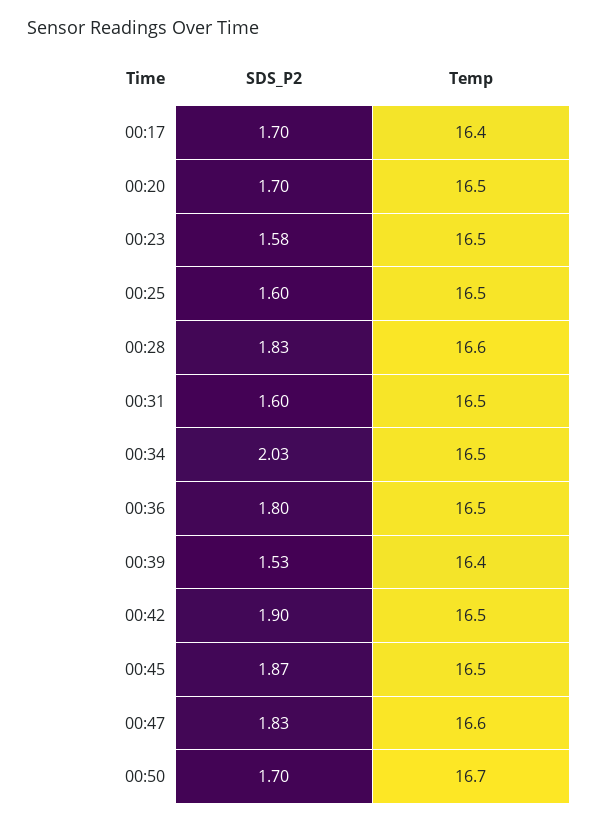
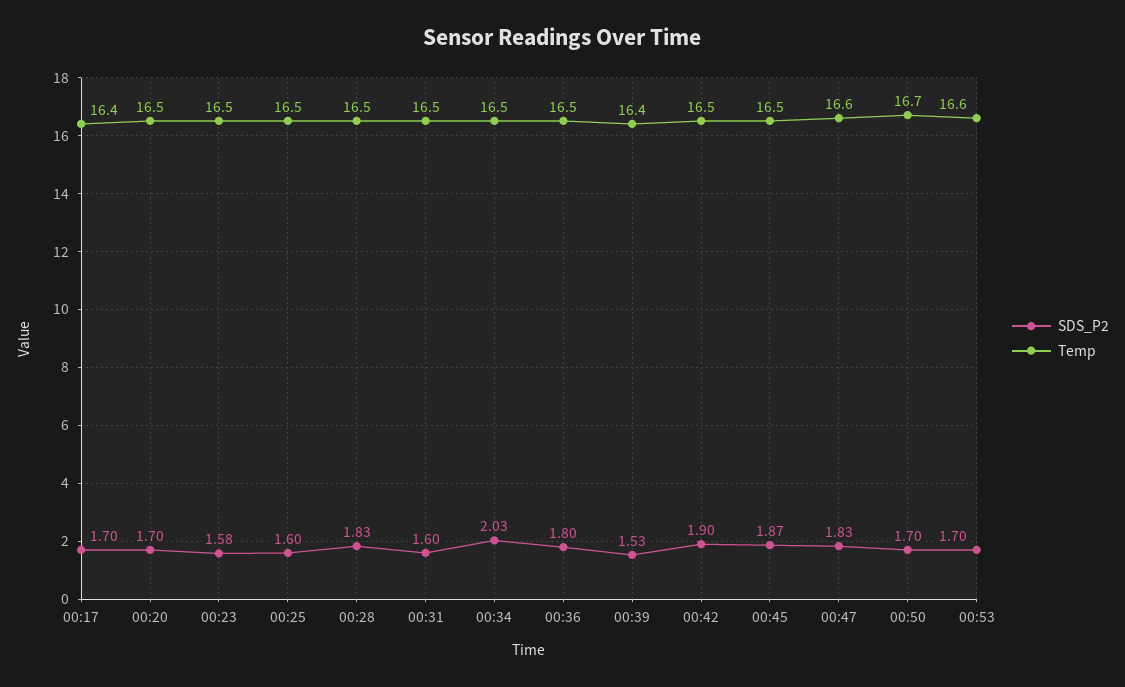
Temp, 00:28: 16.6 -> 16.5
SDS_P2, 00:53: none -> 1.7
Temp, 00:53: none -> 16.6

